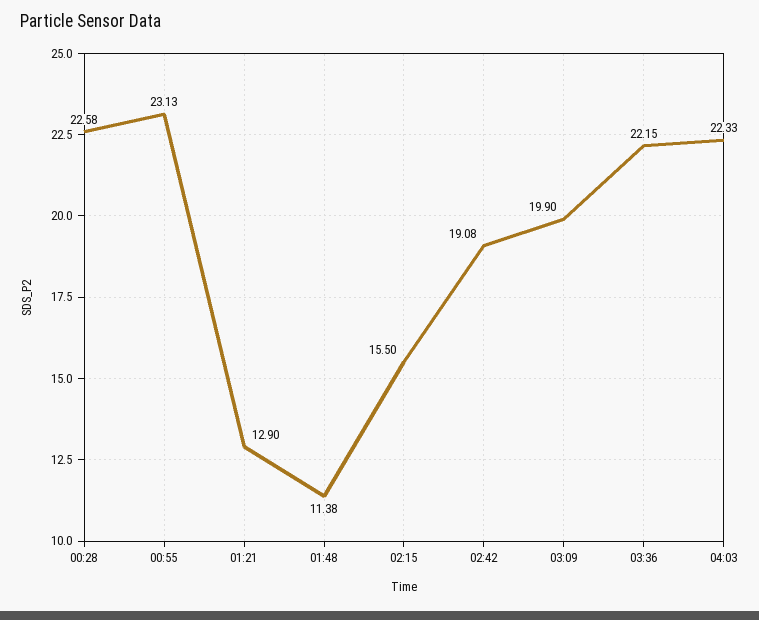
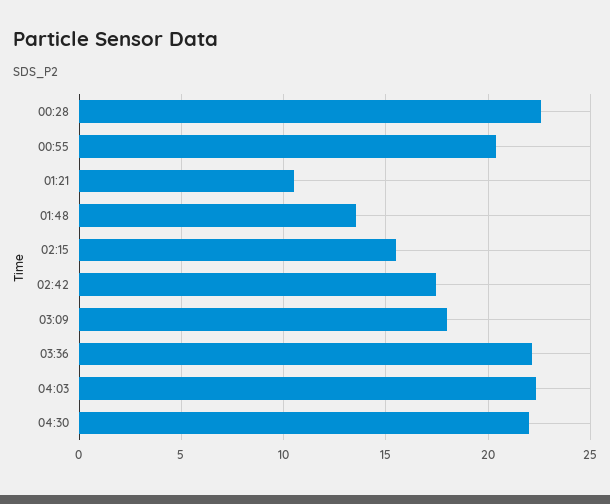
00:55: 23.13 -> 20.5
01:21: 12.9 -> 10.5
01:48: 11.38 -> 13.5
02:42: 19.08 -> 17.5
03:09: 19.9 -> 18
04:30: none -> 22

